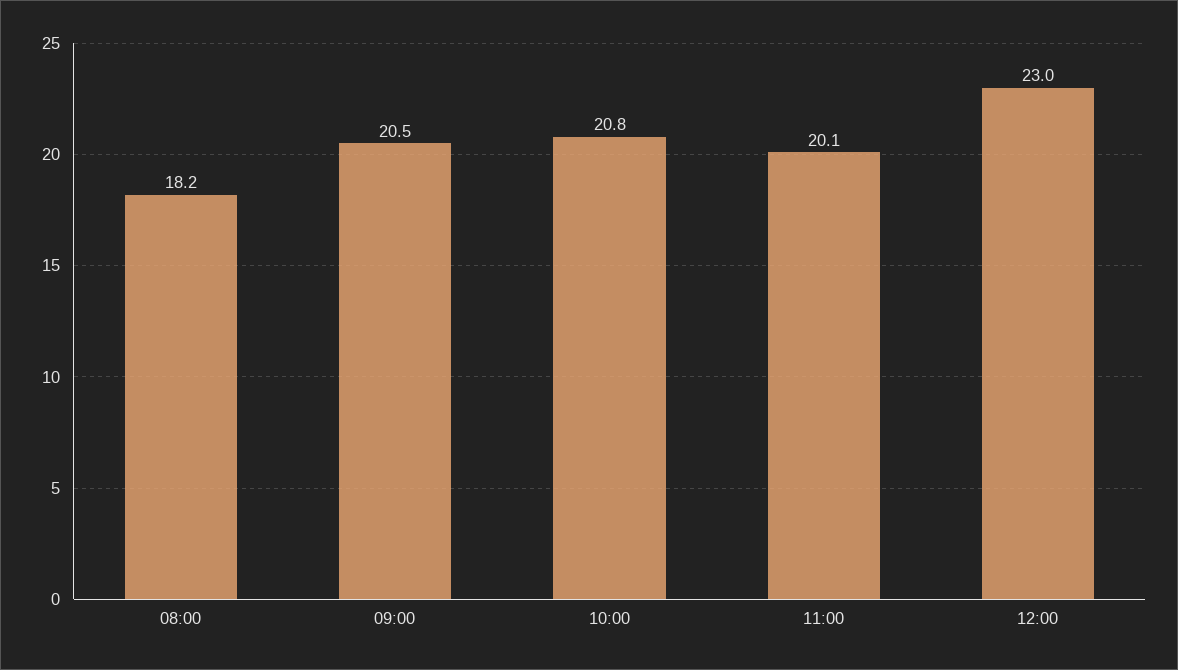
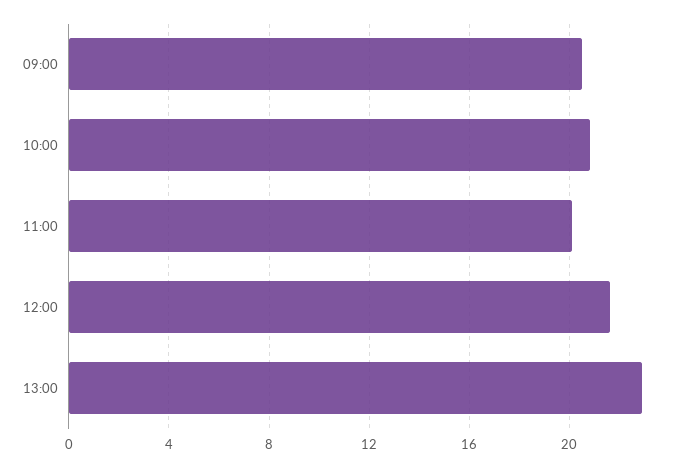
08:00: 18.2 -> none
12:00: 23 -> 21.5
13:00: none -> 23

